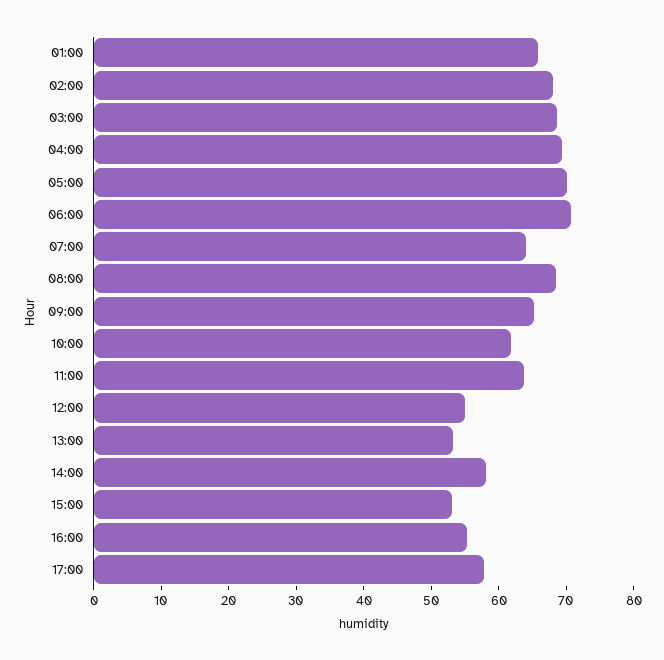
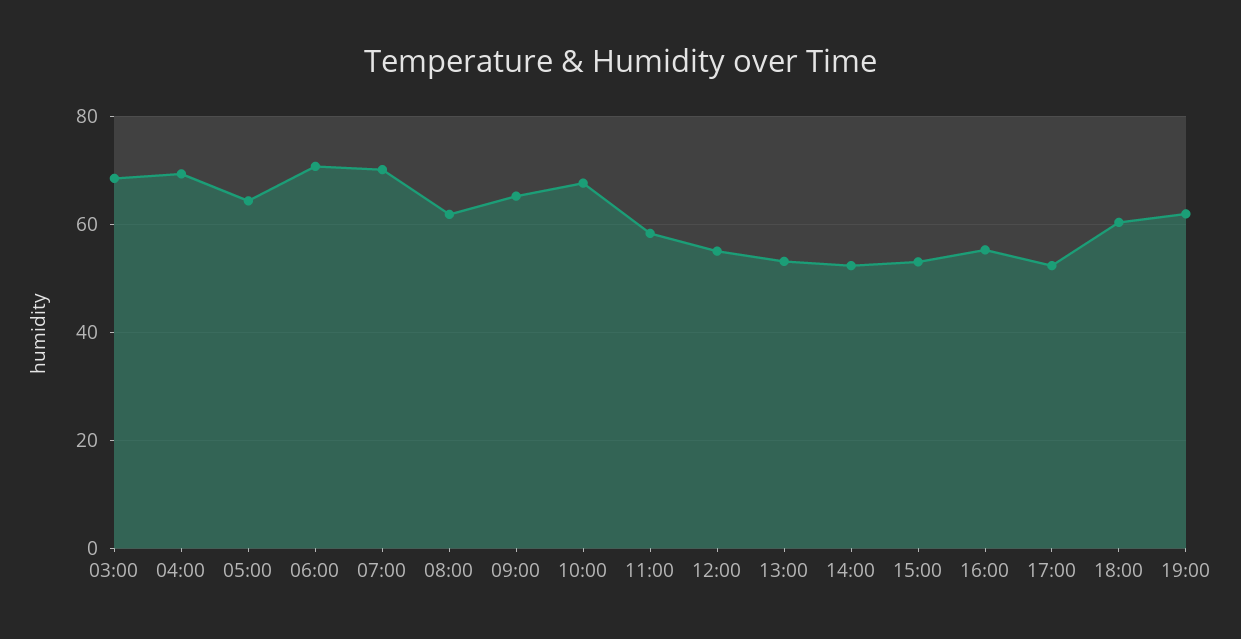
01:00: 66 -> none
02:00: 68 -> none
05:00: 70 -> 64
07:00: 64 -> 70
08:00: 68 -> 62
10:00: 62 -> 68
11:00: 64 -> 58
14:00: 58 -> 52
17:00: 58 -> 52
18:00: none -> 60
19:00: none -> 62

